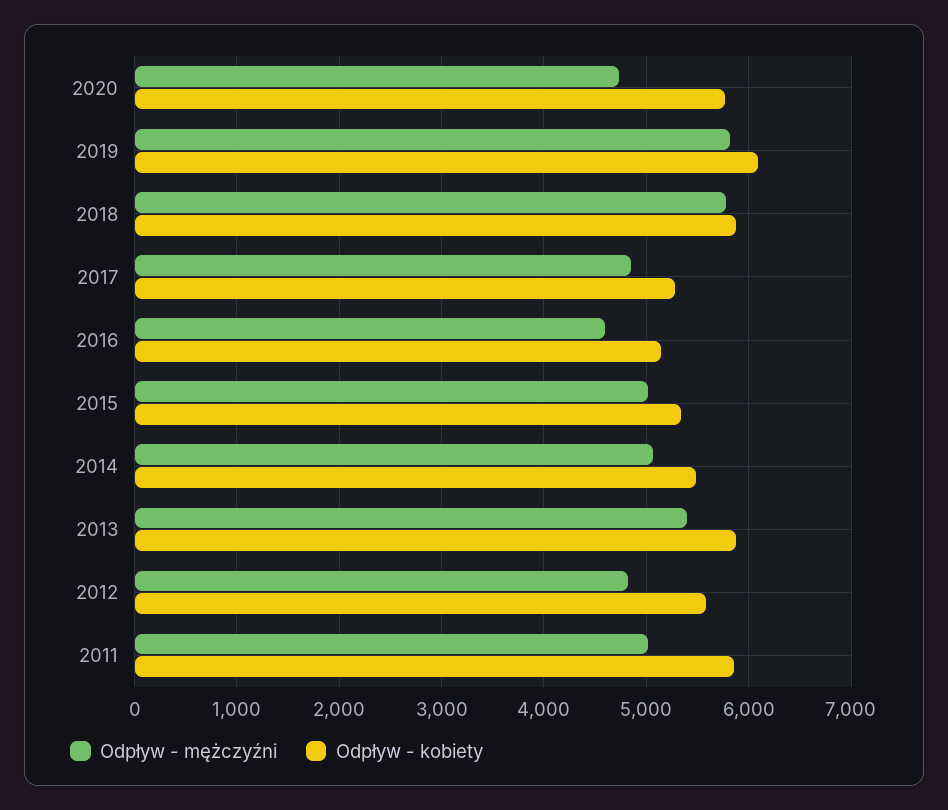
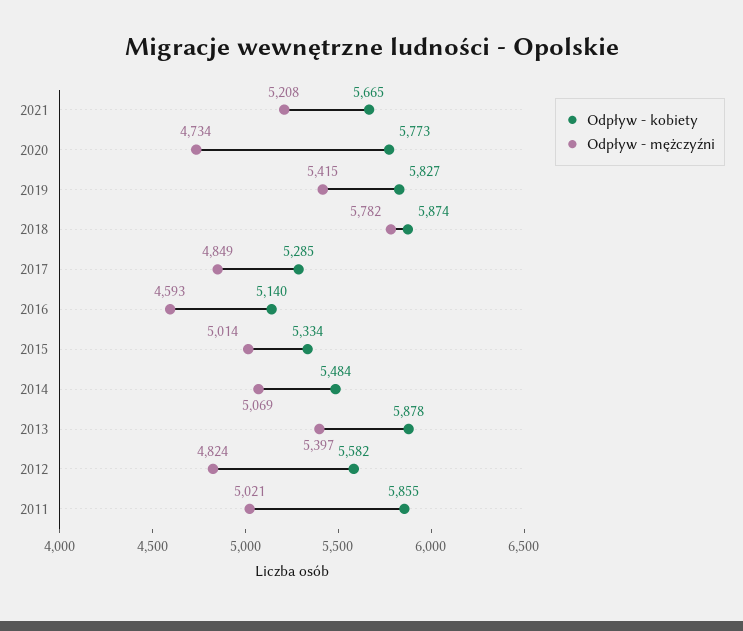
Odpływ - mężczyźni, 2019: 5800 -> 5415
Odpływ - kobiety, 2019: 6100 -> 5827
Odpływ - kobiety, 2021: none -> 5665
Odpływ - mężczyźni, 2021: none -> 5208

